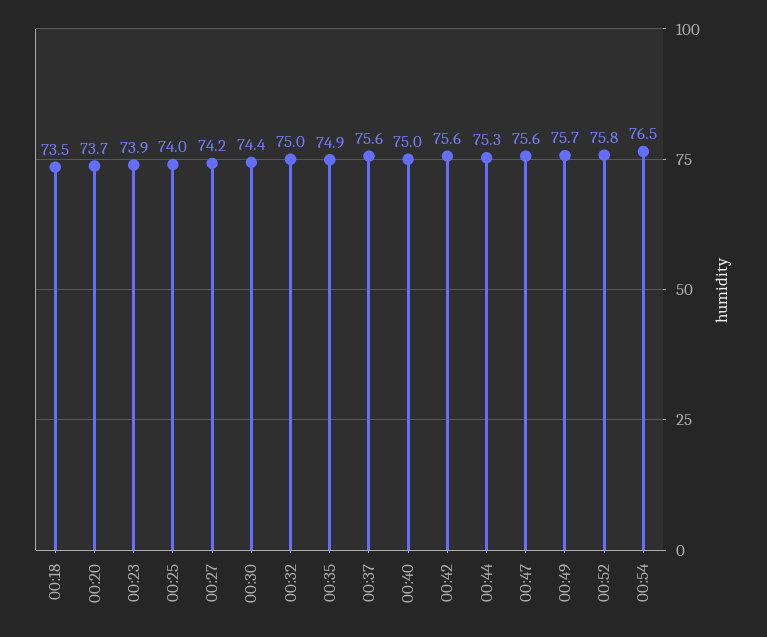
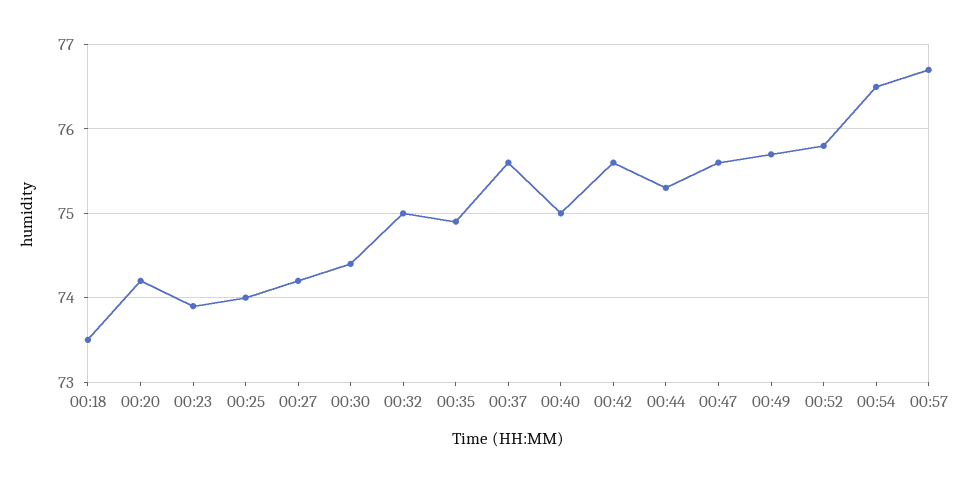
00:20: 73.7 -> 74.2
00:57: none -> 76.7

